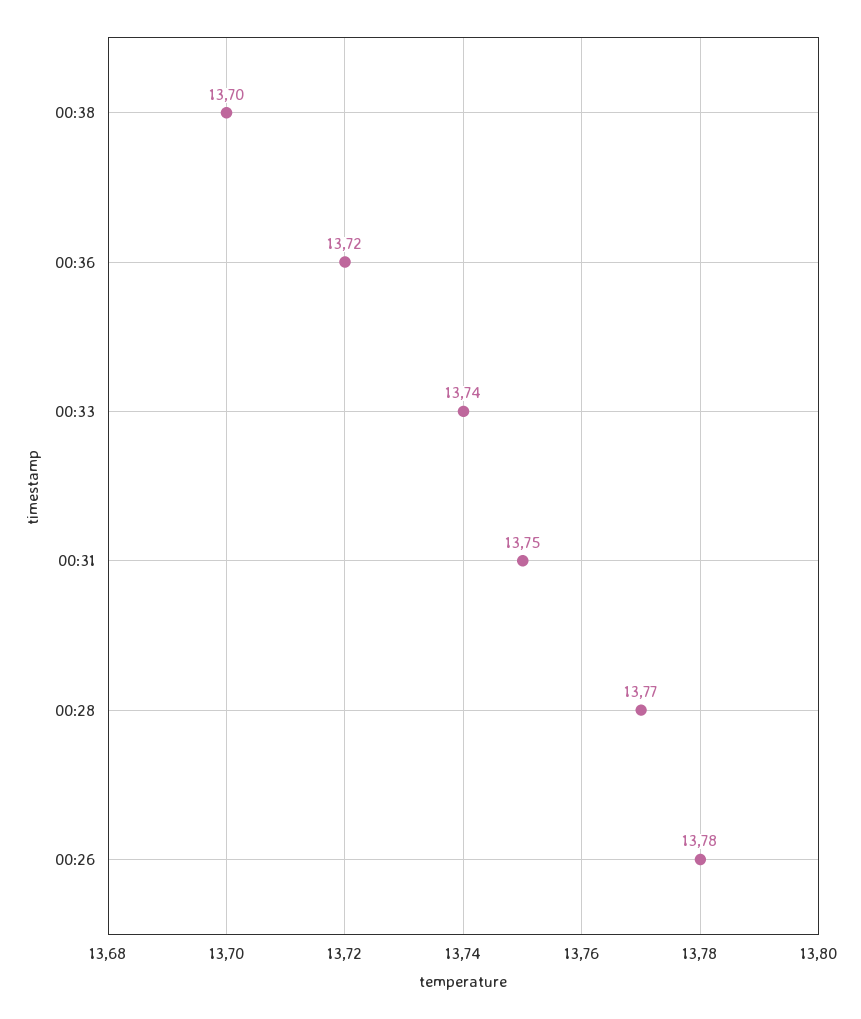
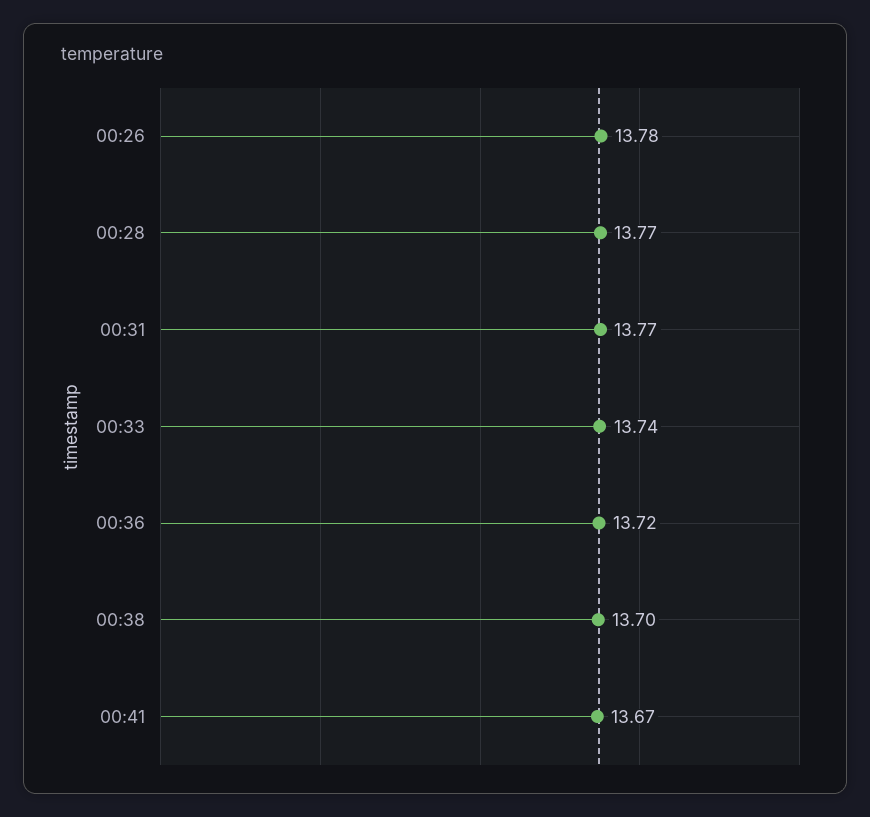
00:31: 13.75 -> 13.77
00:41: none -> 13.67

